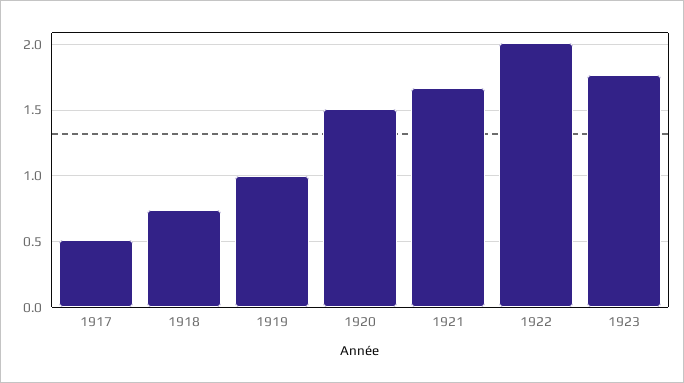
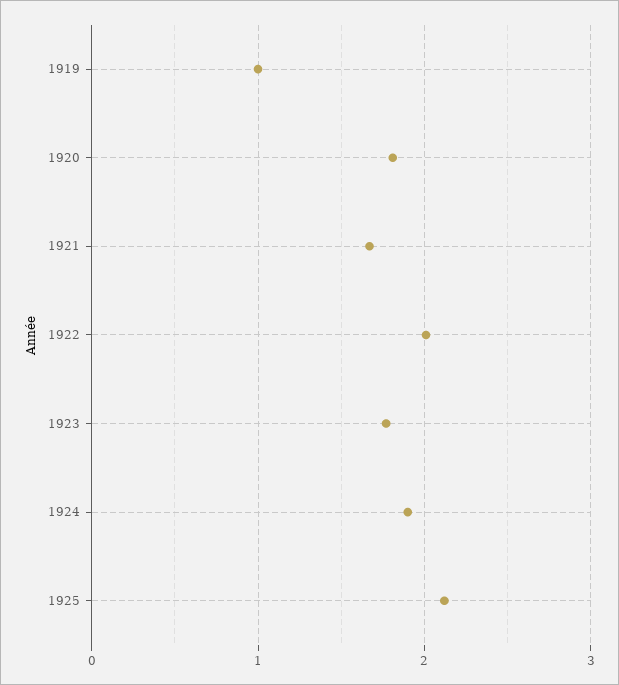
1917: 0.5 -> none
1918: 0.75 -> none
1920: 1.5 -> 1.8
1924: none -> 1.9
1925: none -> 2.1

